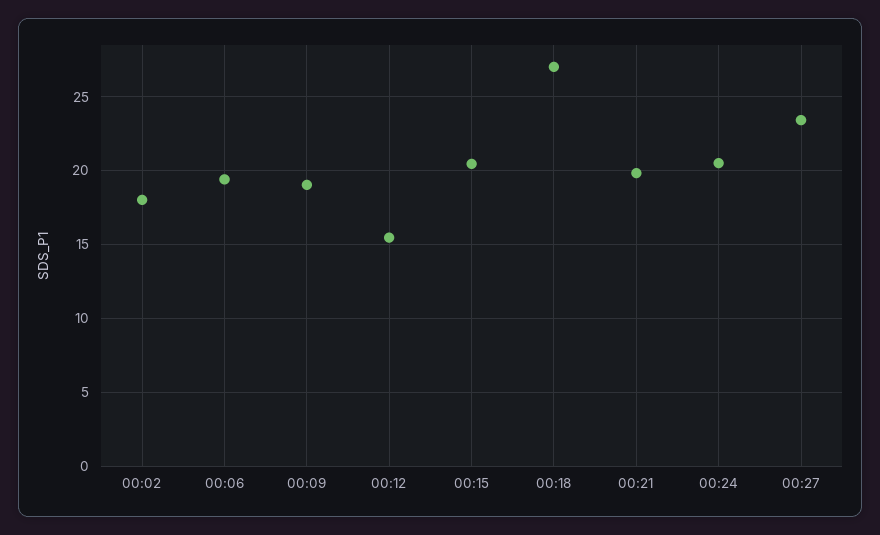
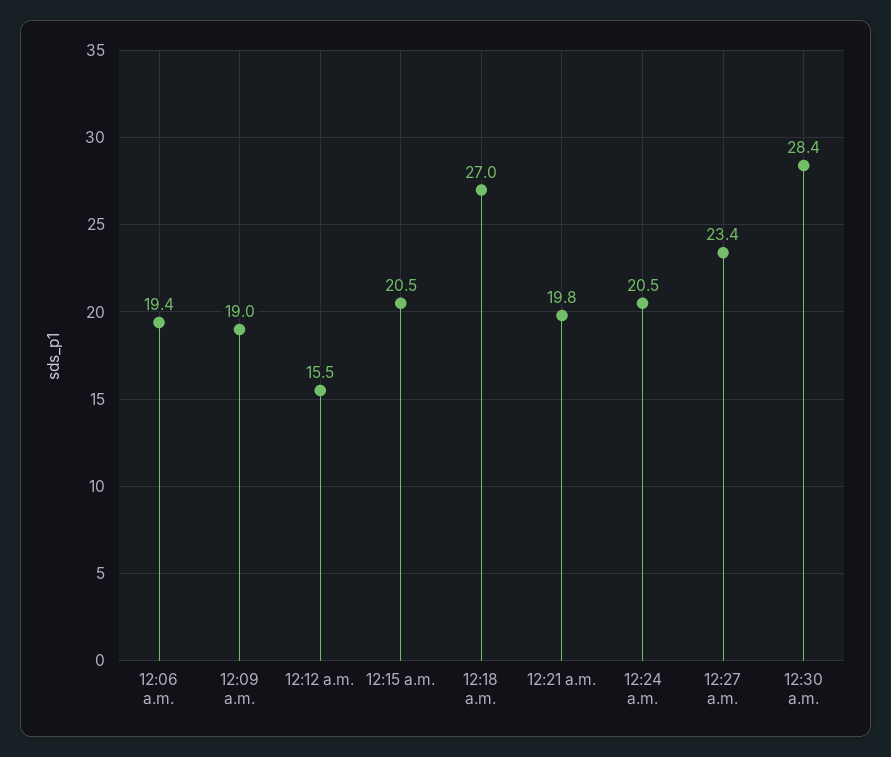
00:02: 18 -> none
12:30 a.m.: none -> 28.4

